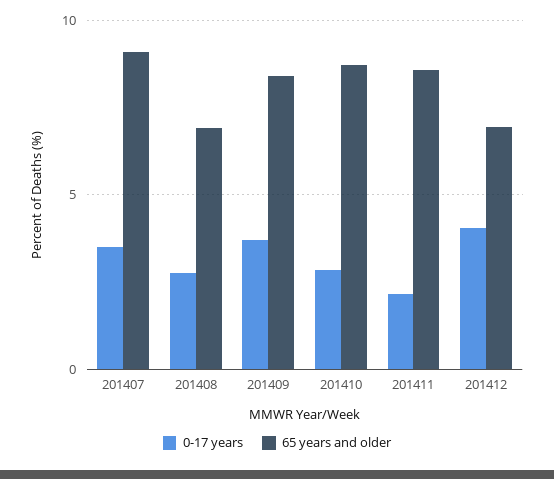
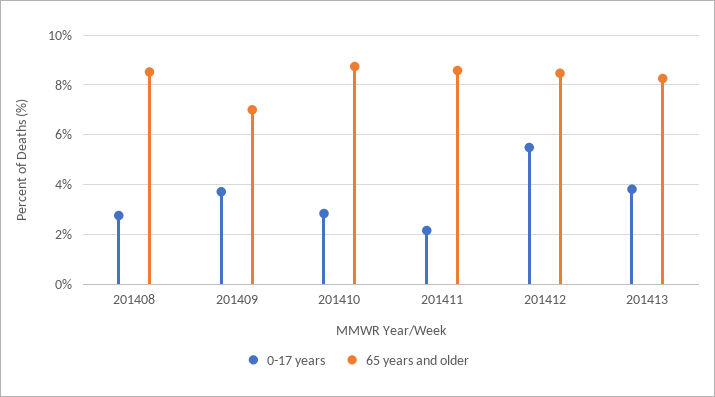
0-17 years, 201407: 3.5 -> none
65 years and older, 201407: 9 -> none
65 years and older, 201408: 7 -> 8.5
65 years and older, 201409: 8.5 -> 7
0-17 years, 201412: 4 -> 5.5
65 years and older, 201412: 7 -> 8.5
0-17 years, 201413: none -> 3.75
65 years and older, 201413: none -> 8.25

